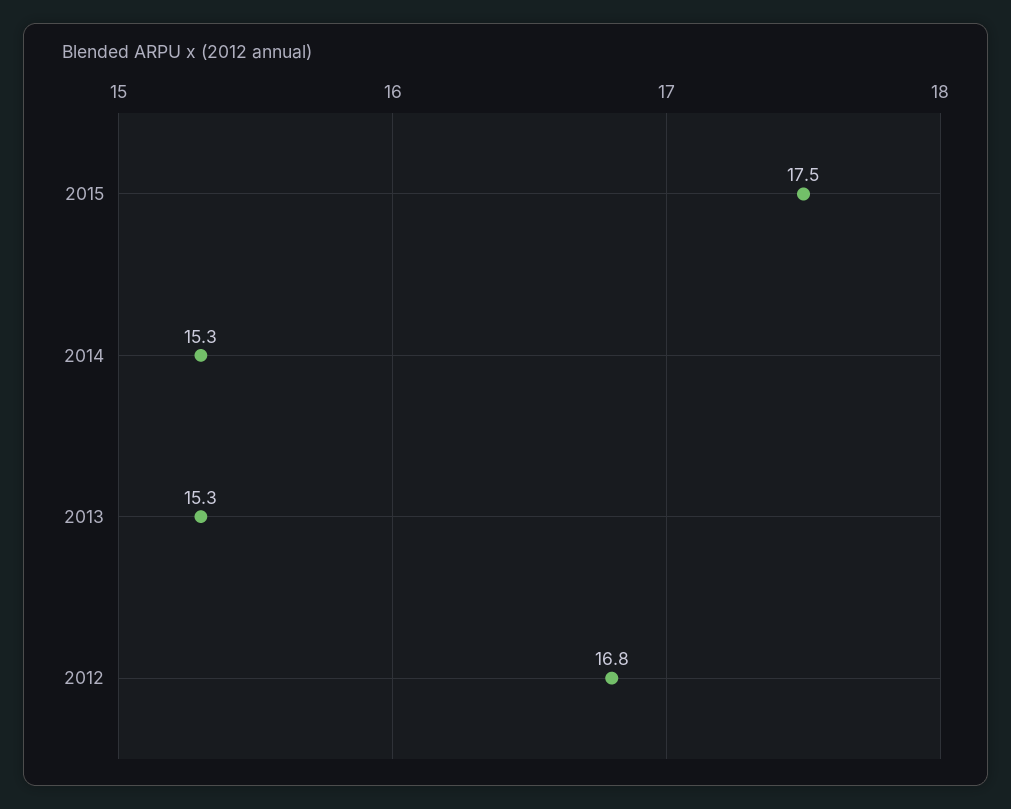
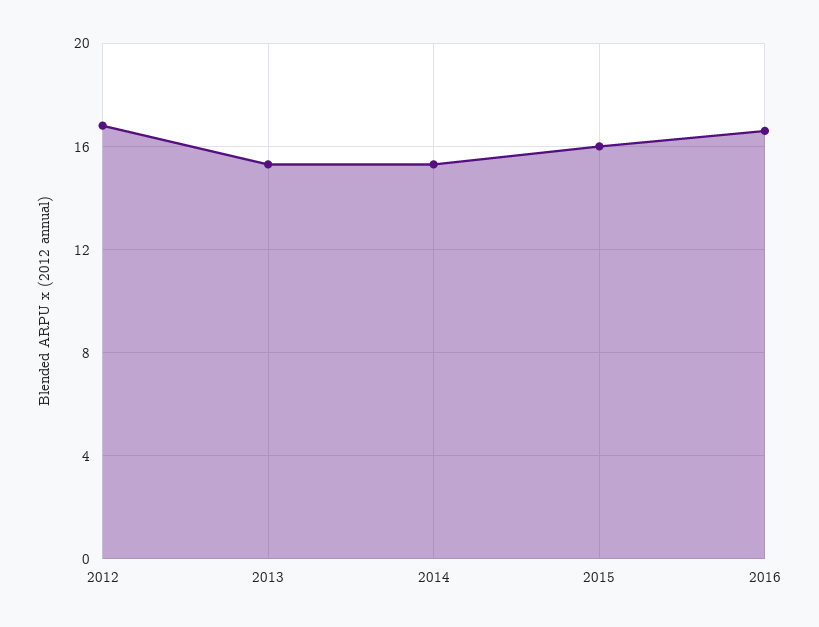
2015: 17.5 -> 16
2016: none -> 16.5

